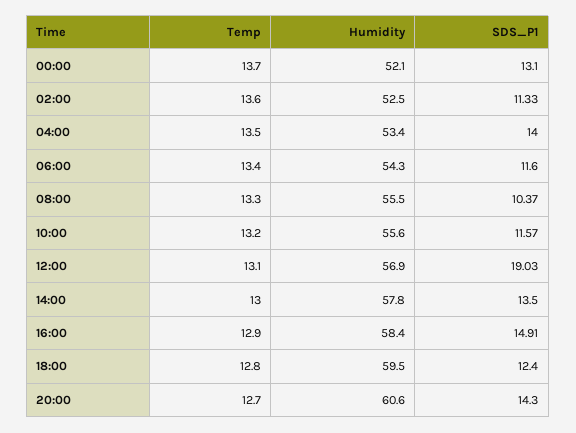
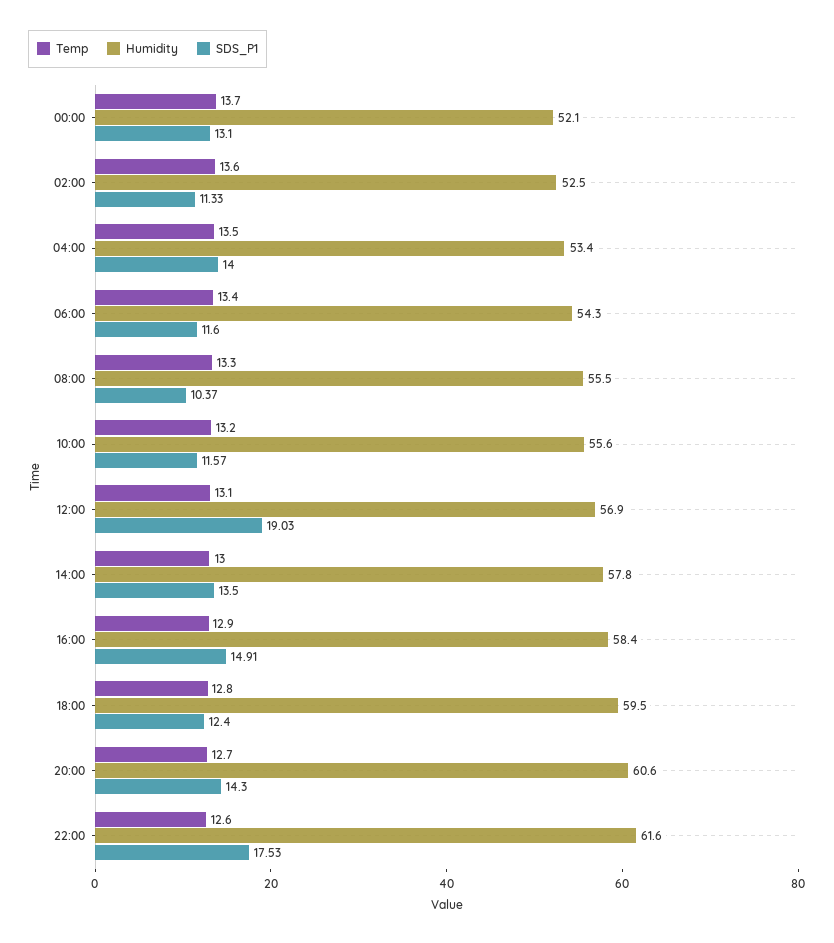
Temp, 22:00: none -> 12.6
Humidity, 22:00: none -> 61.6
SDS_P1, 22:00: none -> 17.53

